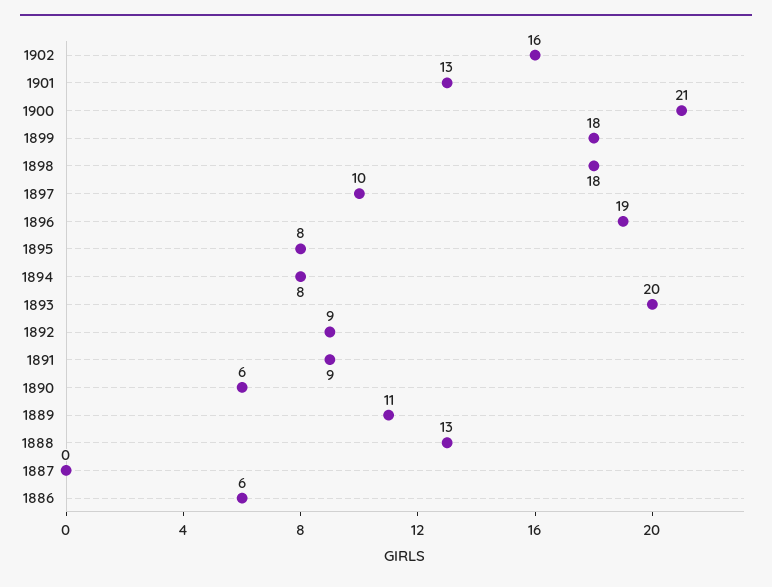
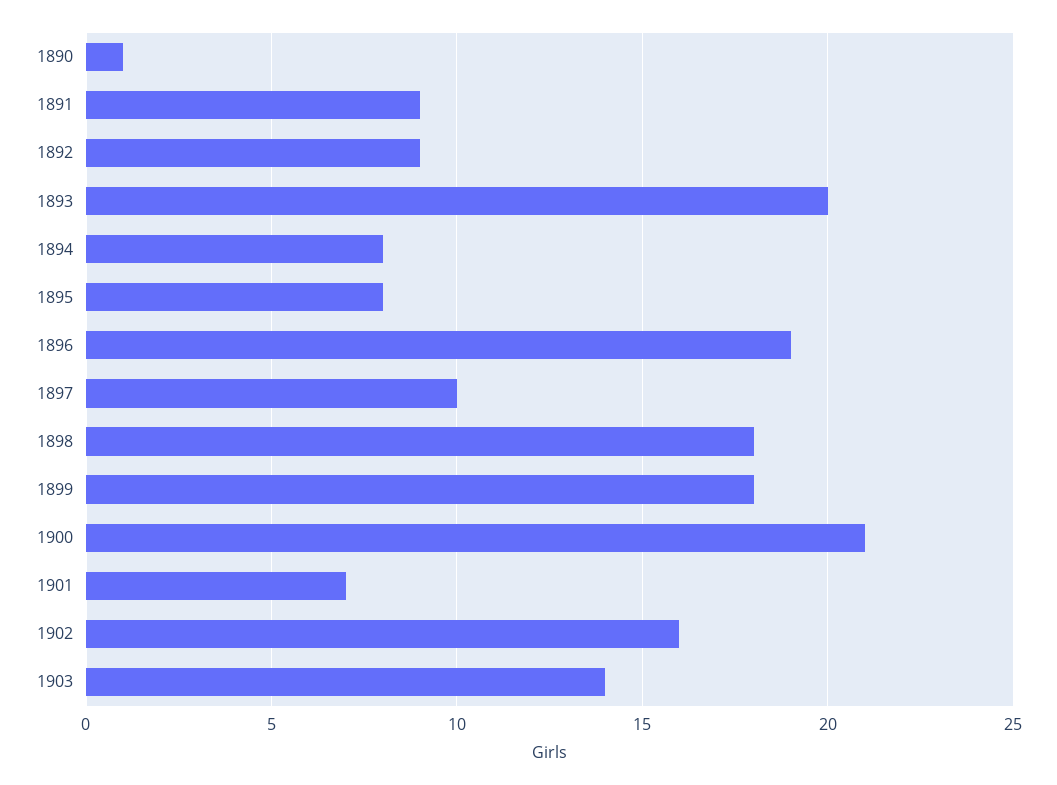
1901: 13 -> 7
1890: 6 -> 1
1889: 11 -> none
1888: 13 -> none
1887: 0 -> none
1886: 6 -> none
1903: none -> 14

